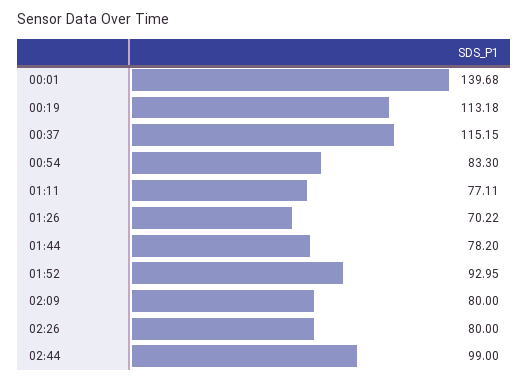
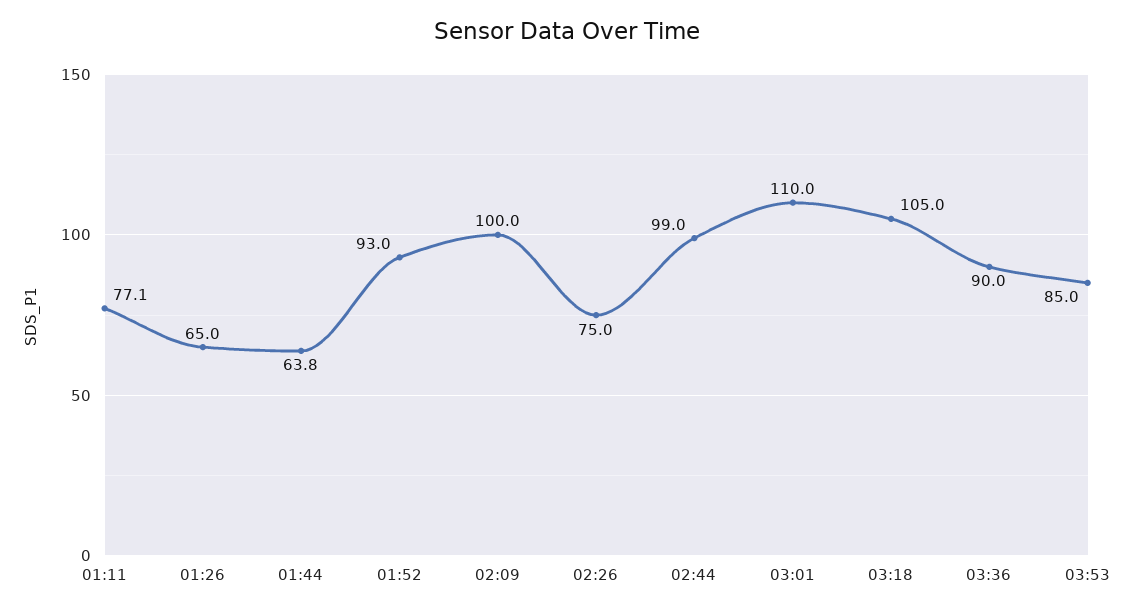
00:01: 139.68 -> none
00:19: 113.18 -> none
00:37: 115.15 -> none
00:54: 83.3 -> none
01:26: 70.22 -> 65
01:44: 78.2 -> 63.8
02:09: 80 -> 100
02:26: 80 -> 75
03:01: none -> 110
03:18: none -> 105
03:36: none -> 90
03:53: none -> 85

